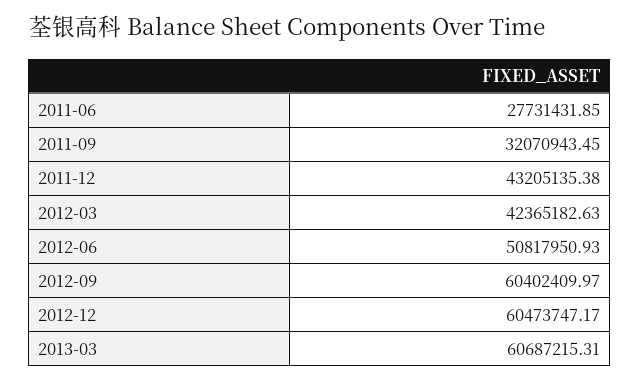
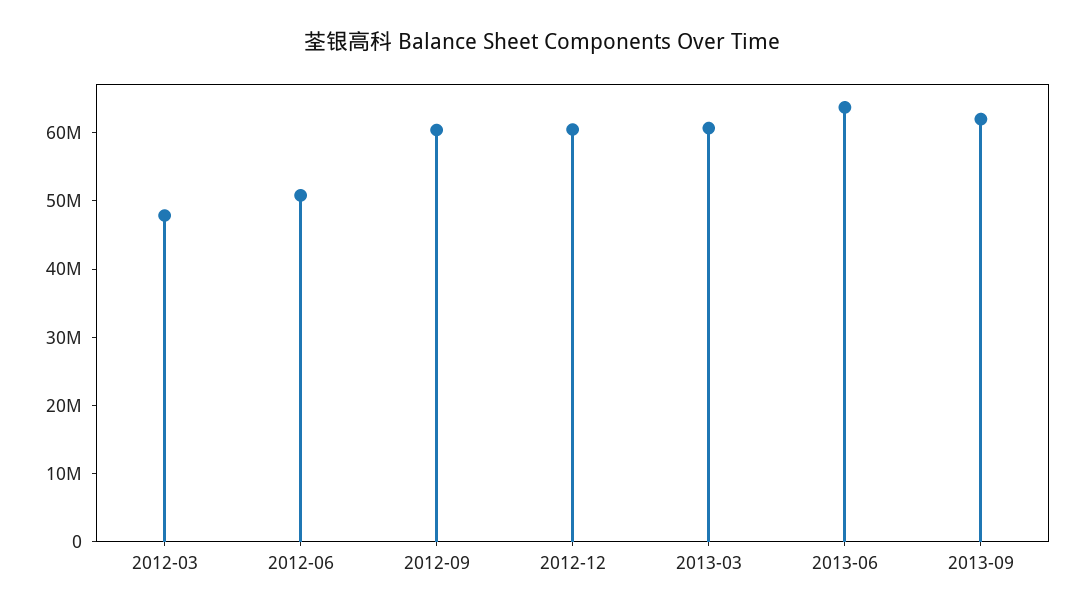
2011-06: 27731431.85 -> none
2011-09: 32070943.45 -> none
2011-12: 43205135.38 -> none
2012-03: 42365182.63 -> 48000000
2013-06: none -> 64000000
2013-09: none -> 62000000

